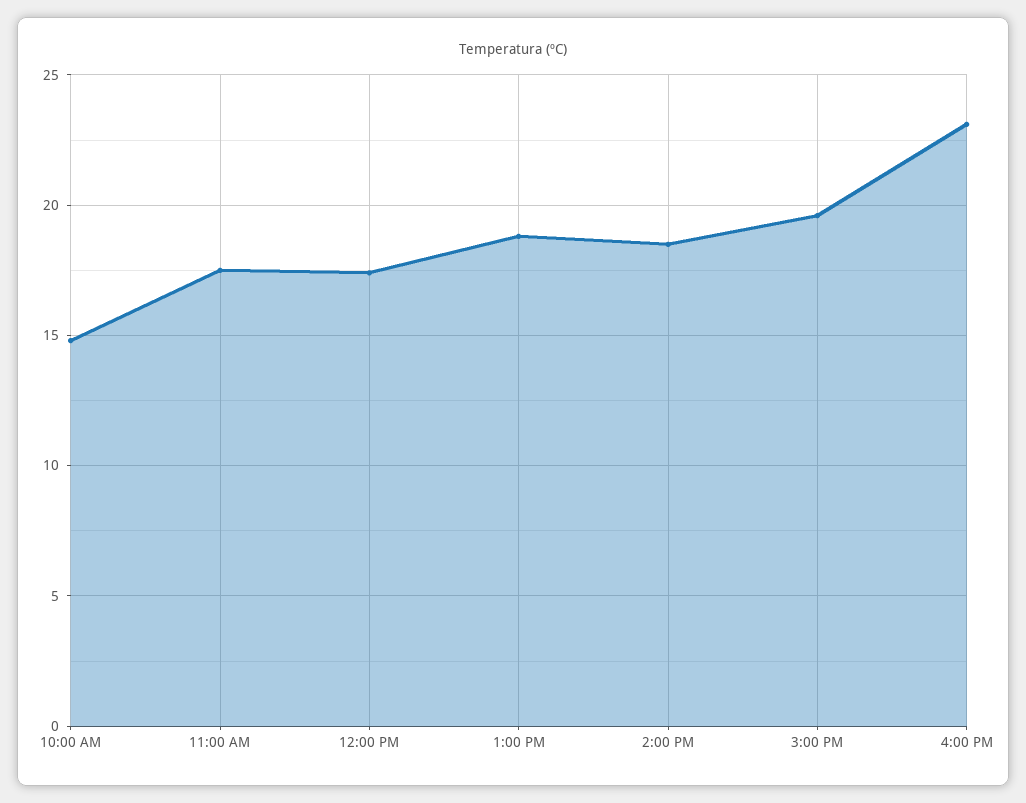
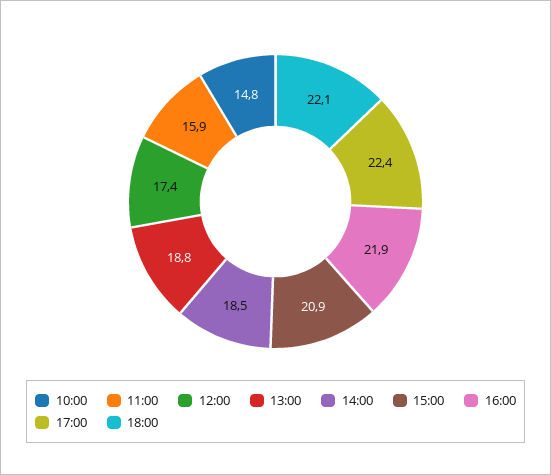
11:00 AM: 17.5 -> 15.9
3:00 PM: 19.5 -> 20.9
4:00 PM: 23 -> 21.9
17:00: none -> 22.4
18:00: none -> 22.1

